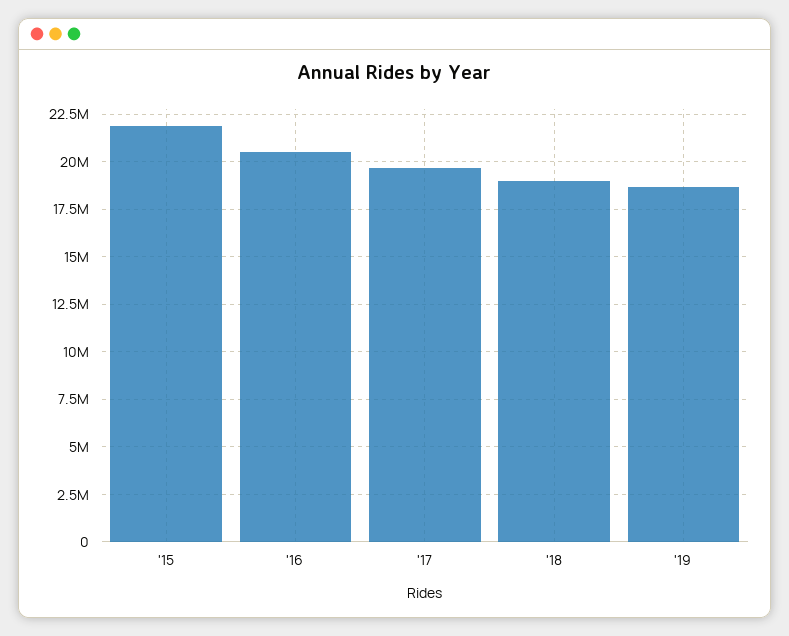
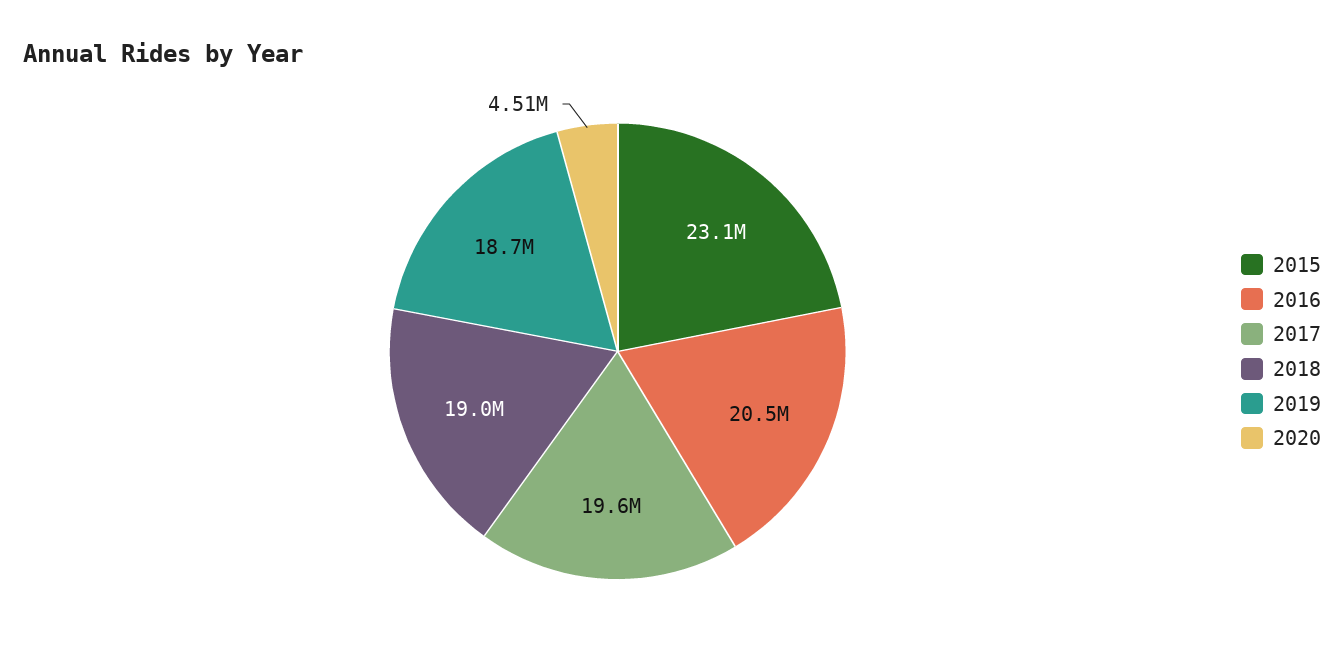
'15: 22000000 -> 23100000
2020: none -> 4510000

